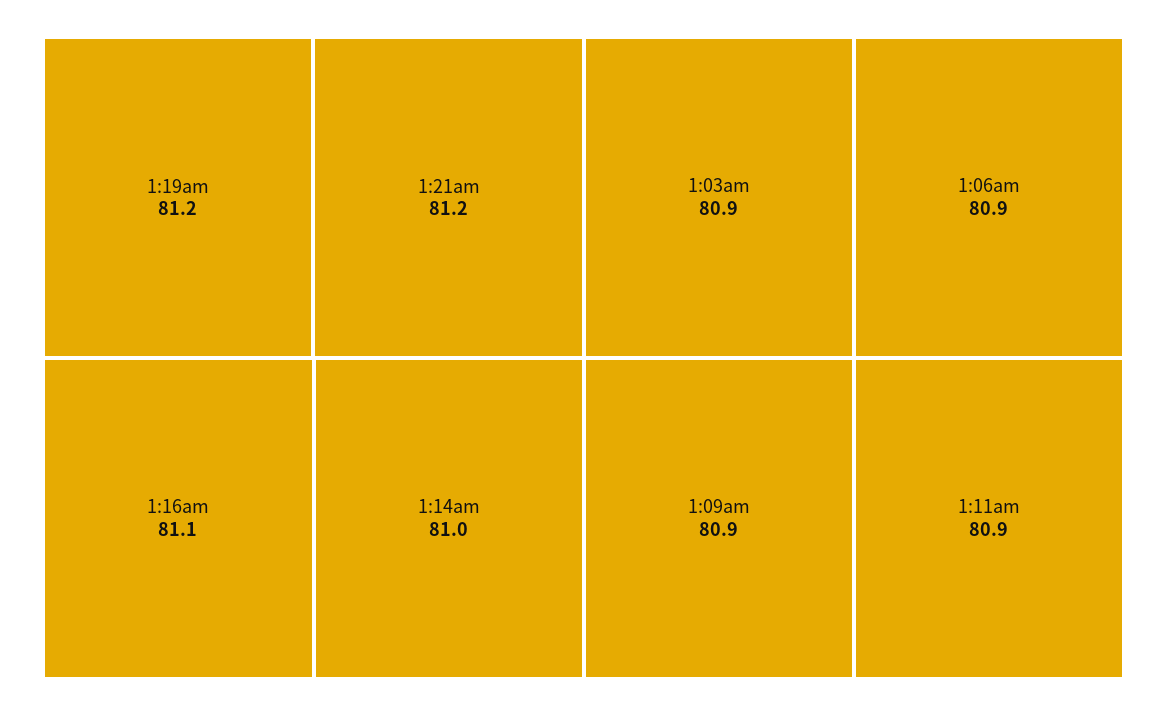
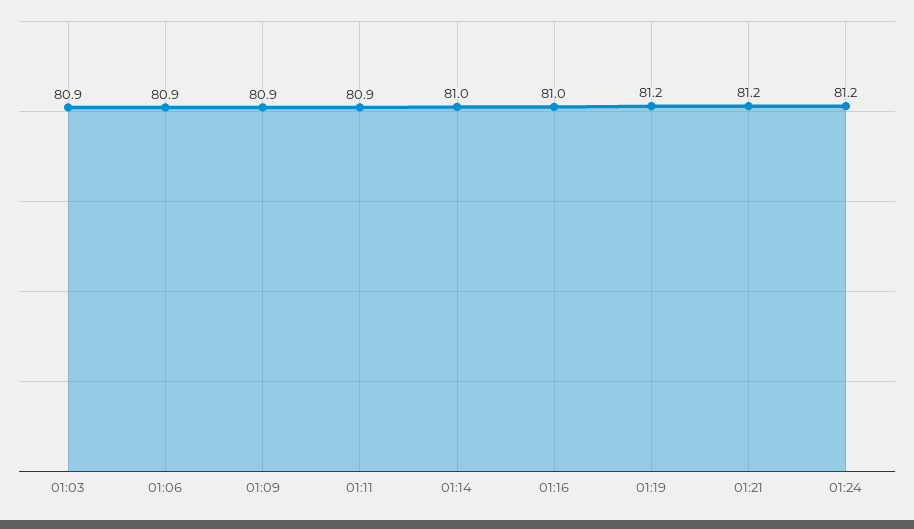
1:16am: 81.1 -> 81
01:24: none -> 81.2

